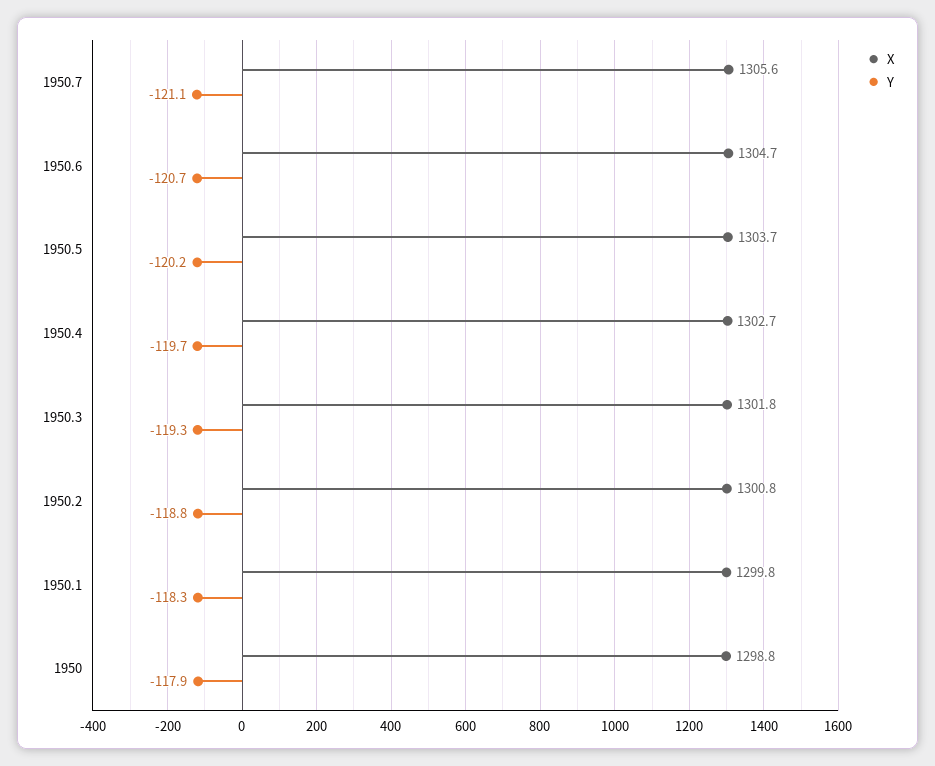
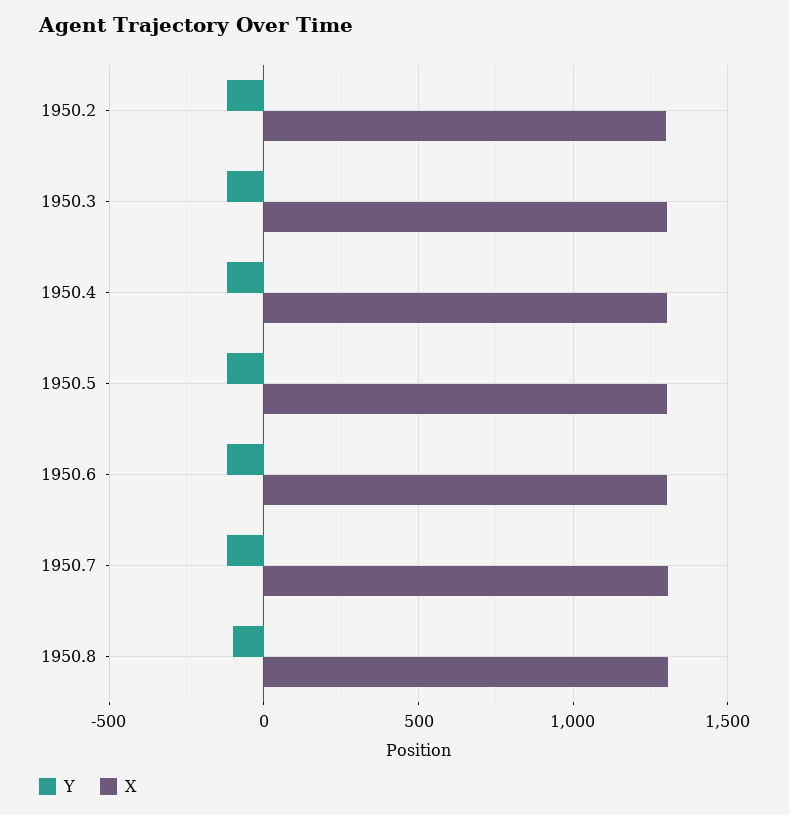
X, 1950.1: 1299.8 -> none
Y, 1950.1: -118.3 -> none
X, 1950: 1298.8 -> none
Y, 1950: -117.9 -> none
Y, 1950.8: none -> -100
X, 1950.8: none -> 1300

